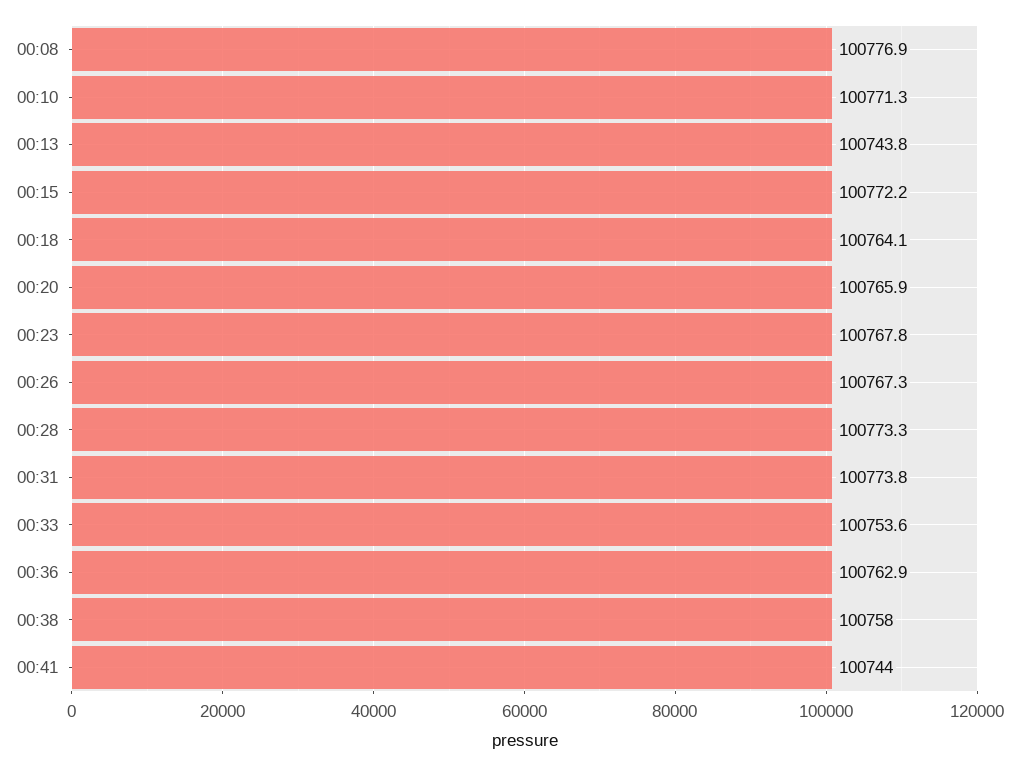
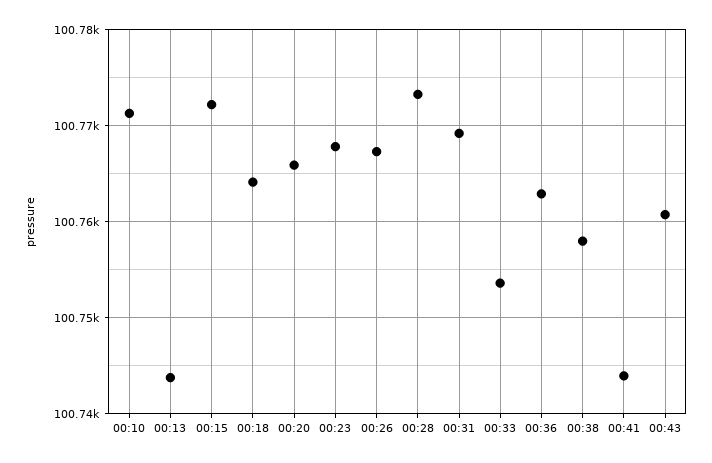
00:08: 100776.9 -> none
00:31: 100773.8 -> 100769
00:43: none -> 100761

